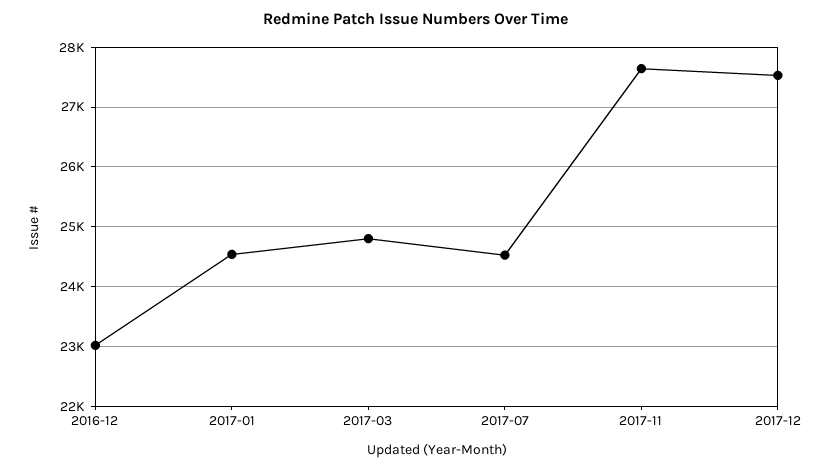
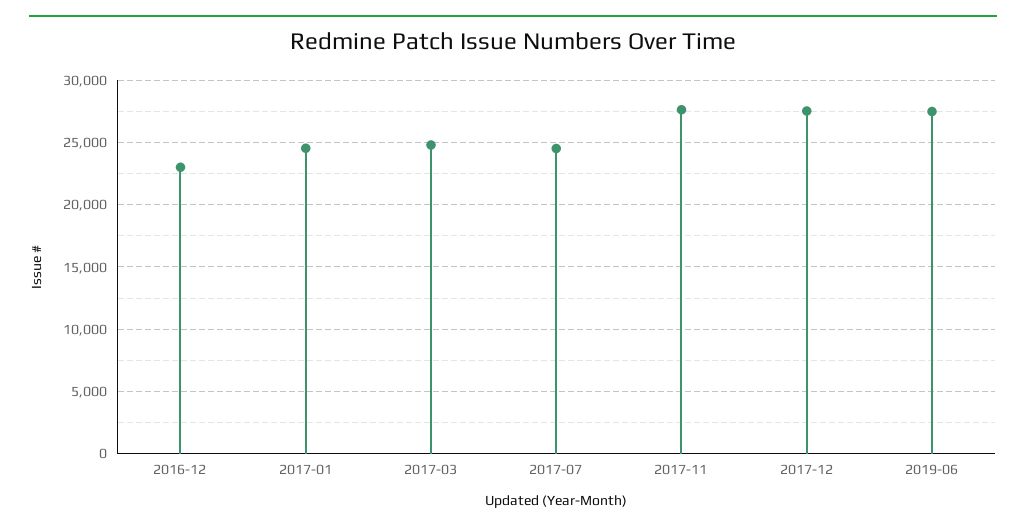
2019-06: none -> 27500

